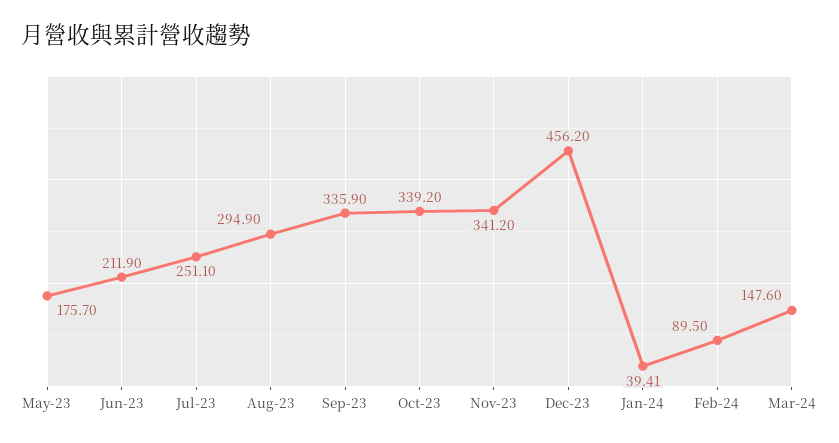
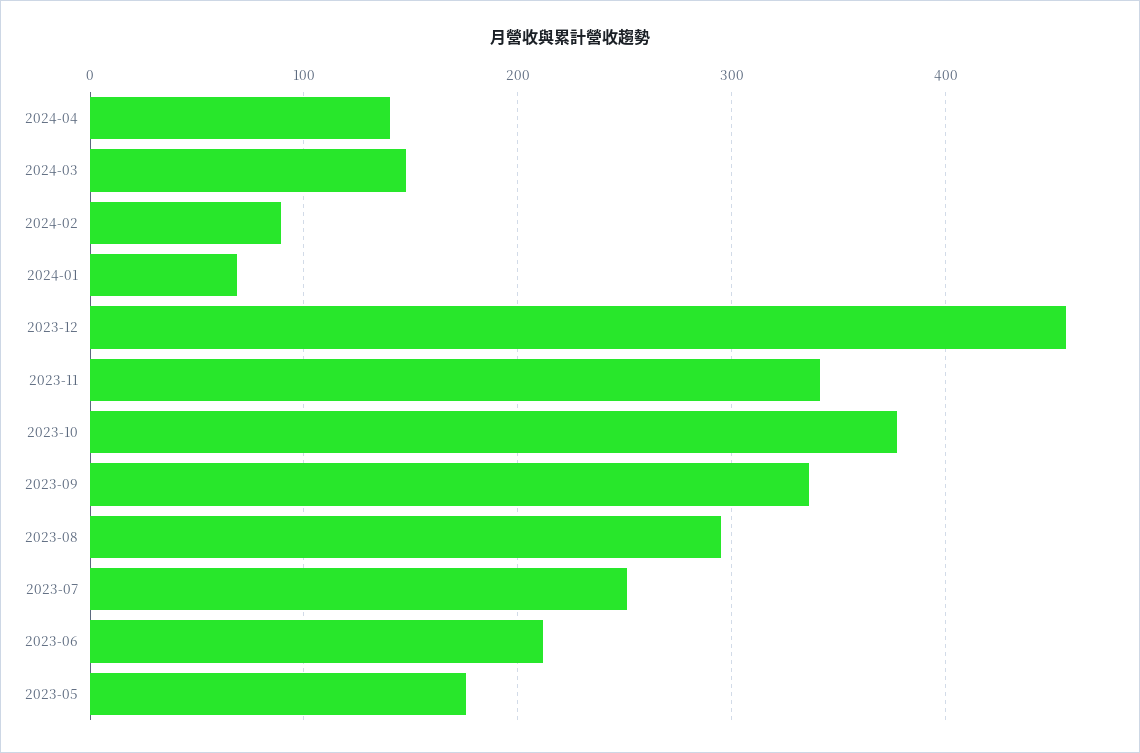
Oct-23: 339.2 -> 380
Jan-24: 39.41 -> 70
2024-04: none -> 140

